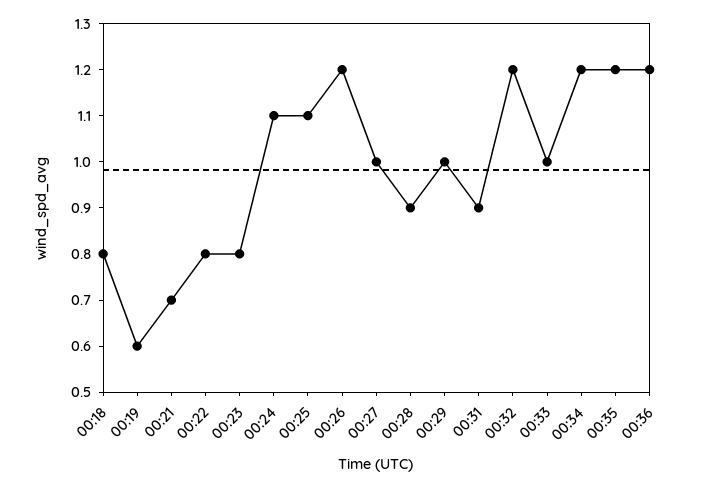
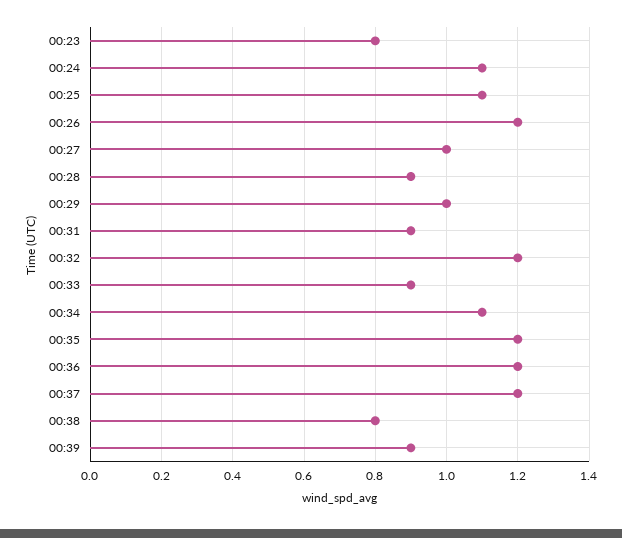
00:18: 0.8 -> none
00:19: 0.6 -> none
00:21: 0.7 -> none
00:22: 0.8 -> none
00:33: 1 -> 0.9
00:34: 1.2 -> 1.1
00:37: none -> 1.2
00:38: none -> 0.8
00:39: none -> 0.9

